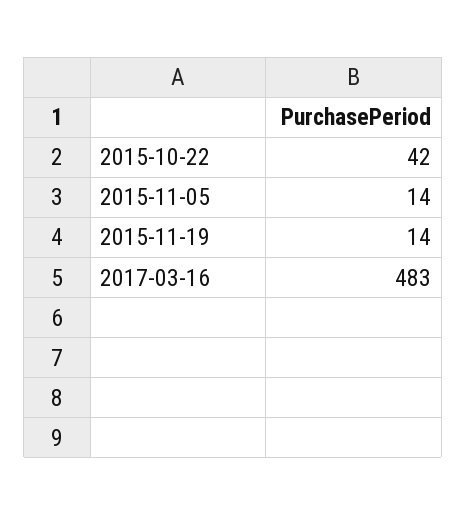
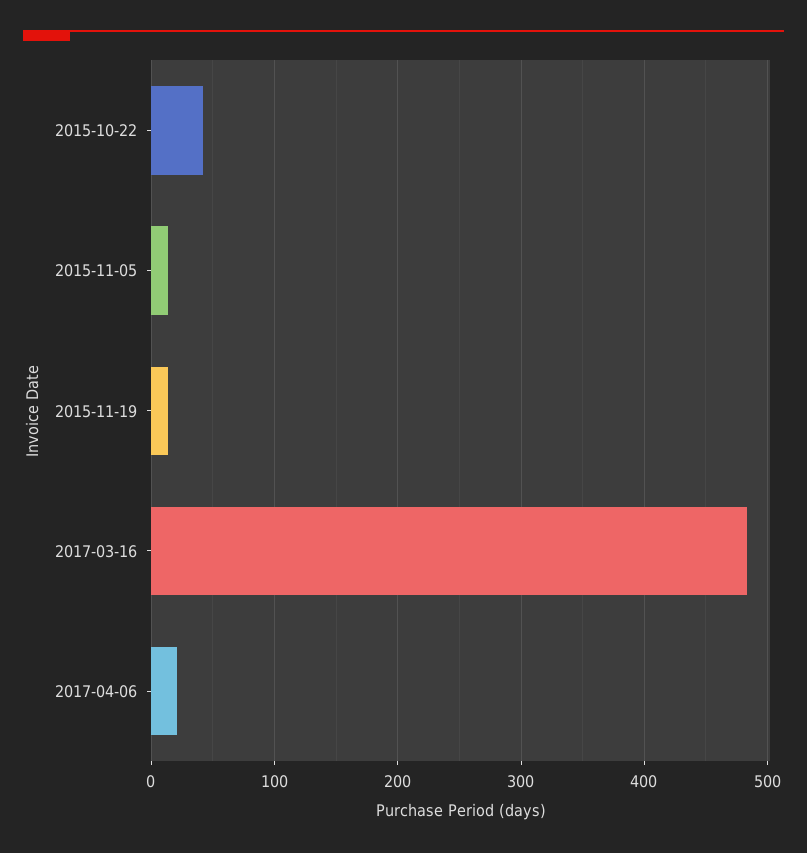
2017-04-06: none -> 20

